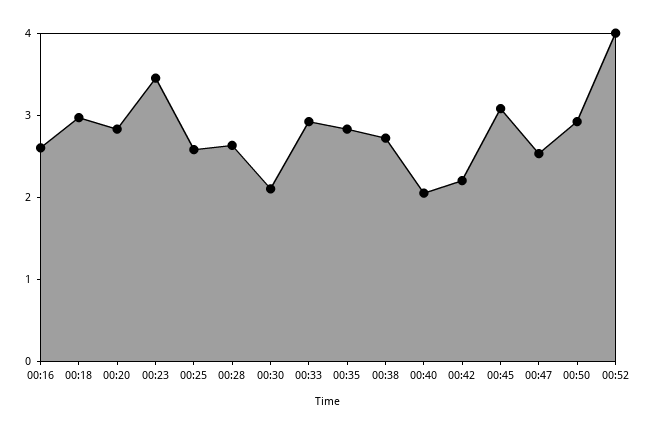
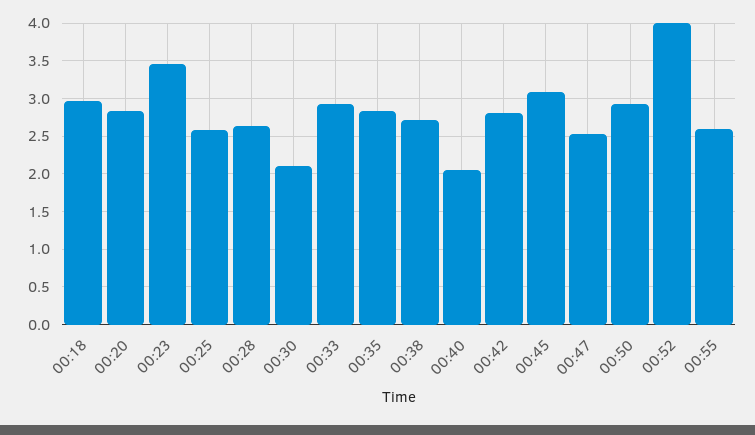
00:16: 2.6 -> none
00:42: 2.2 -> 2.8
00:55: none -> 2.6

